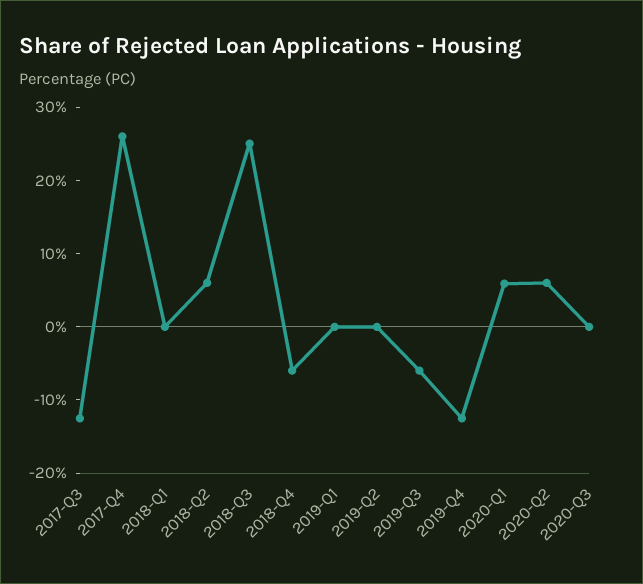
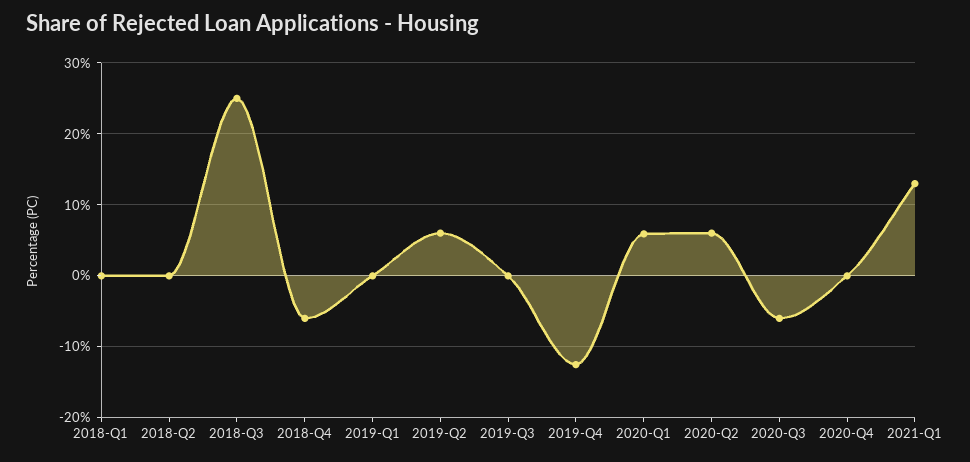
2017-Q3: -12 -> none
2017-Q4: 26 -> none
2018-Q2: 6 -> 0
2019-Q2: 0 -> 6
2019-Q3: -6 -> 0
2020-Q3: 0 -> -6
2020-Q4: none -> 0
2021-Q1: none -> 13

